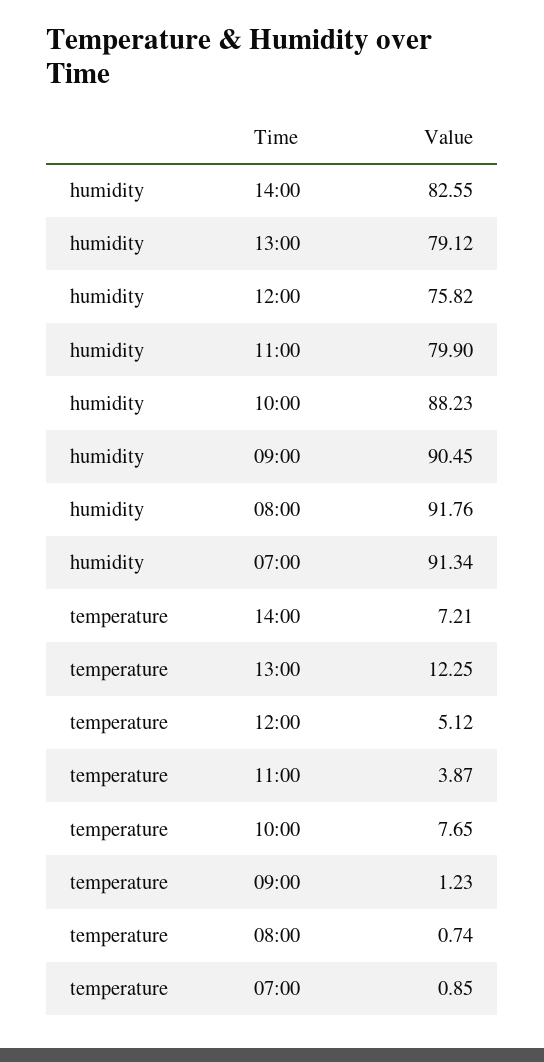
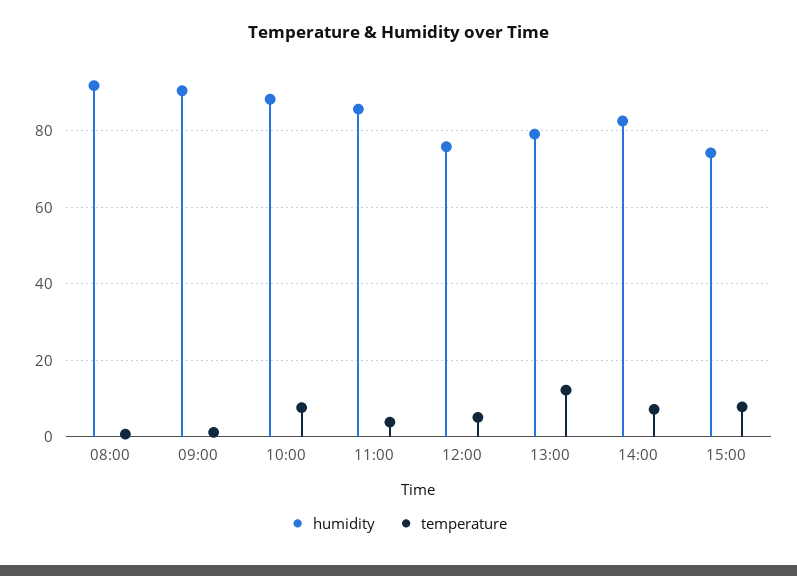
humidity, 11:00: 79.9 -> 86
humidity, 07:00: 91.34 -> none
temperature, 07:00: 0.85 -> none
humidity, 15:00: none -> 74
temperature, 15:00: none -> 8

